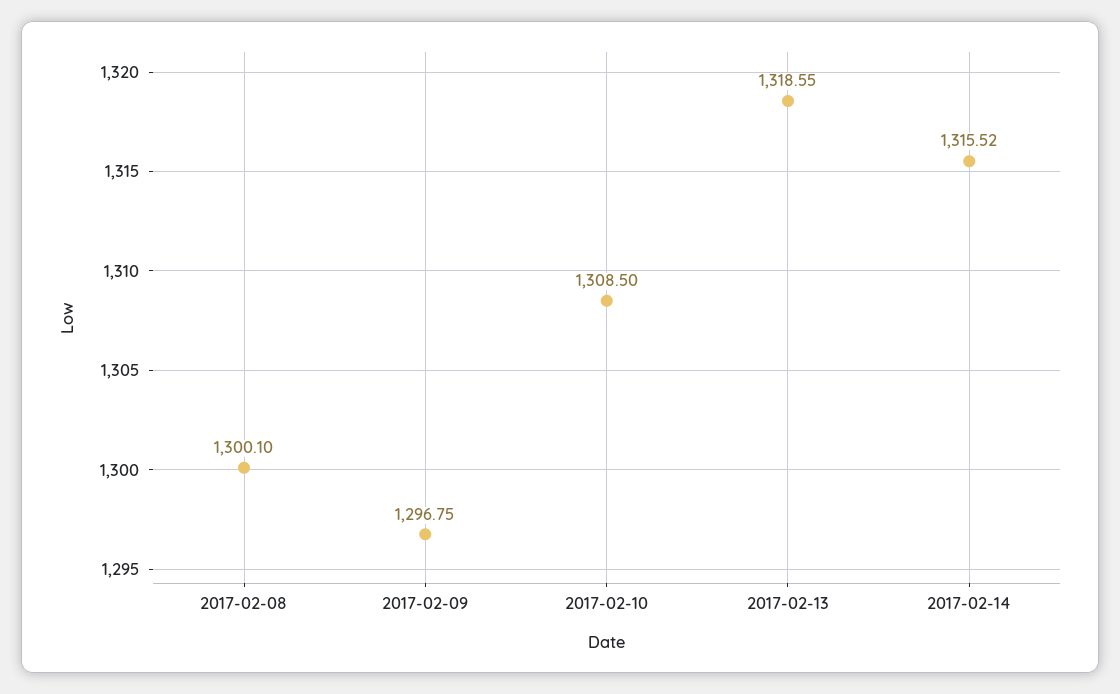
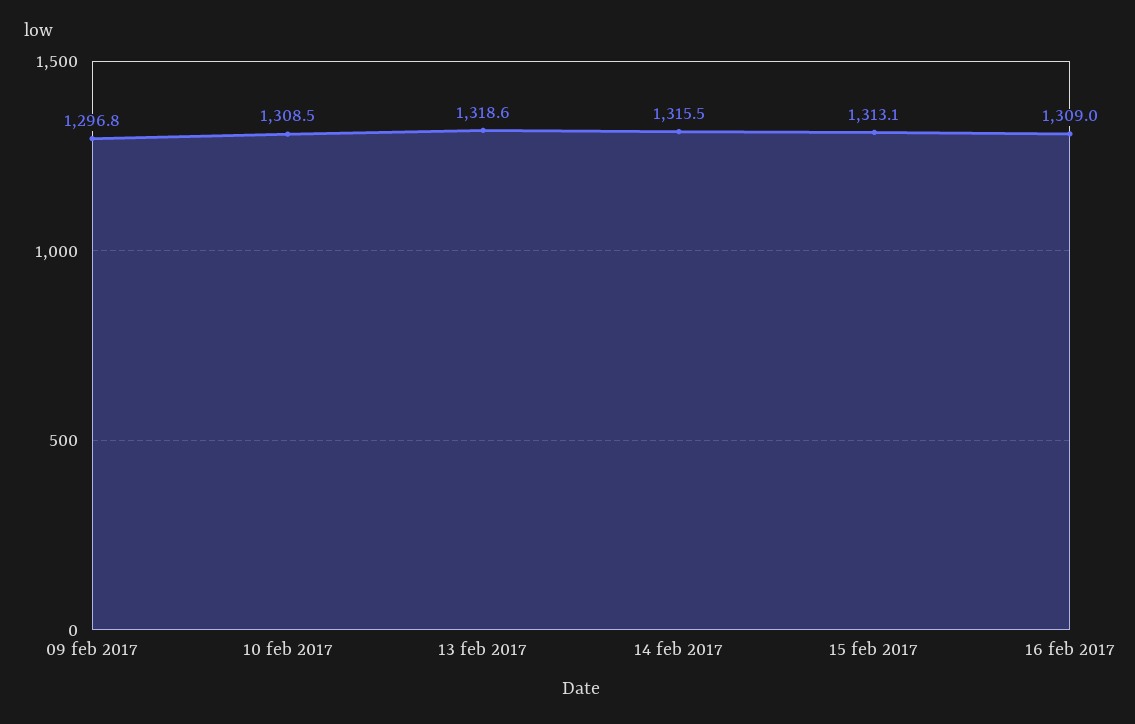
2017-02-08: 1300.1 -> none
15 feb 2017: none -> 1313.1
16 feb 2017: none -> 1309

